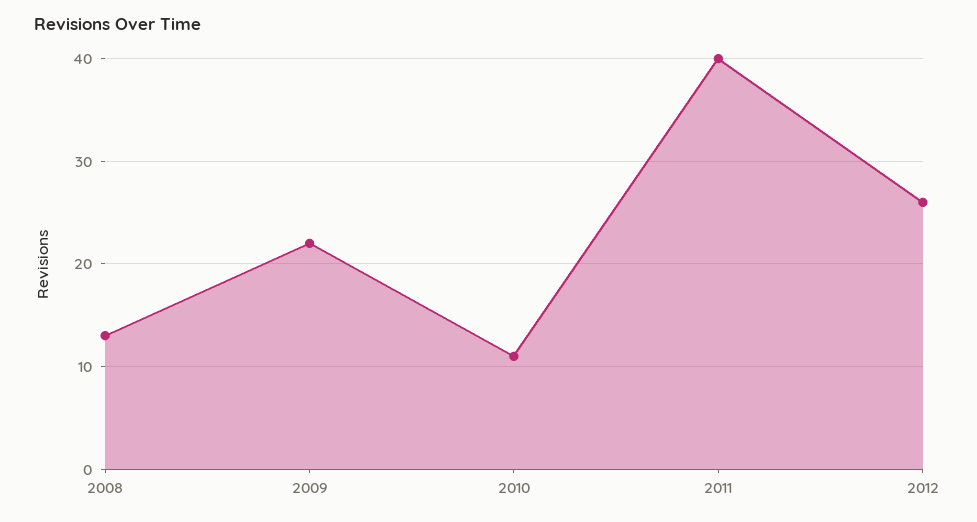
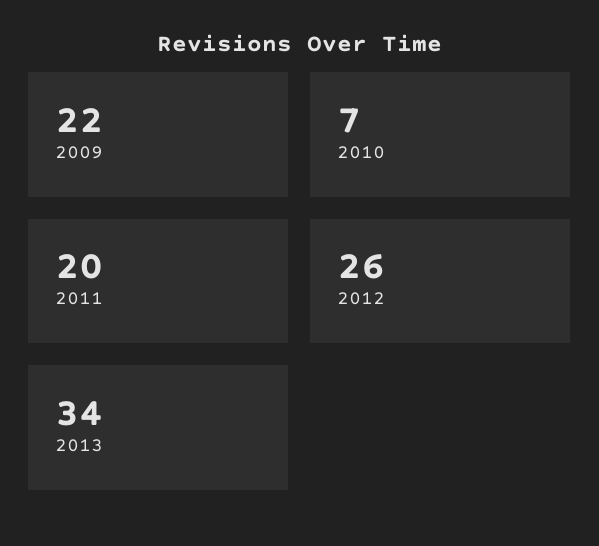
2008: 13 -> none
2010: 11 -> 7
2011: 40 -> 20
2013: none -> 34

